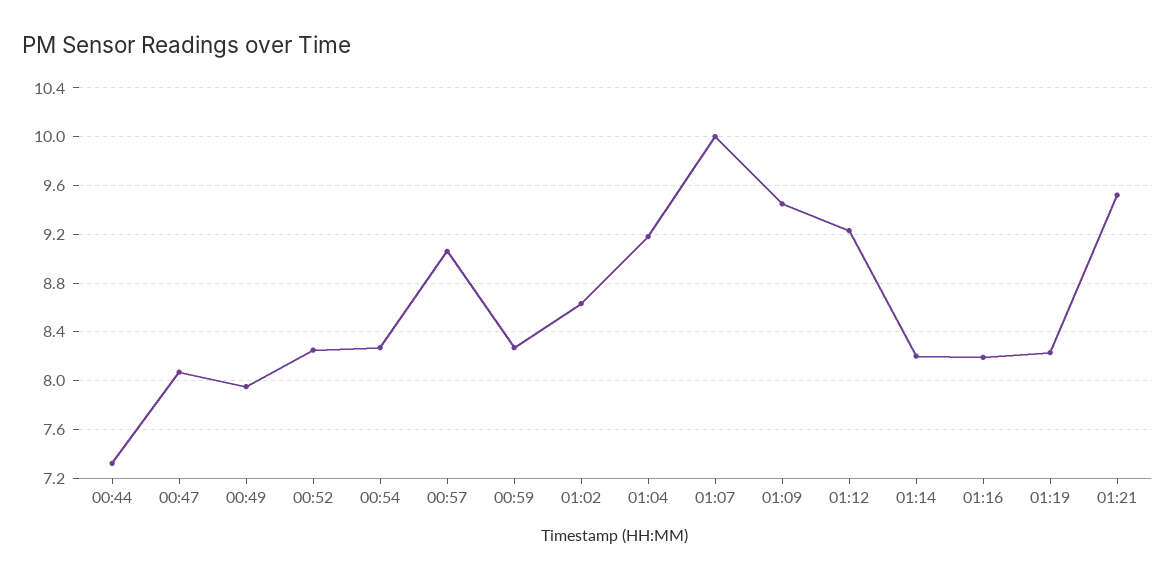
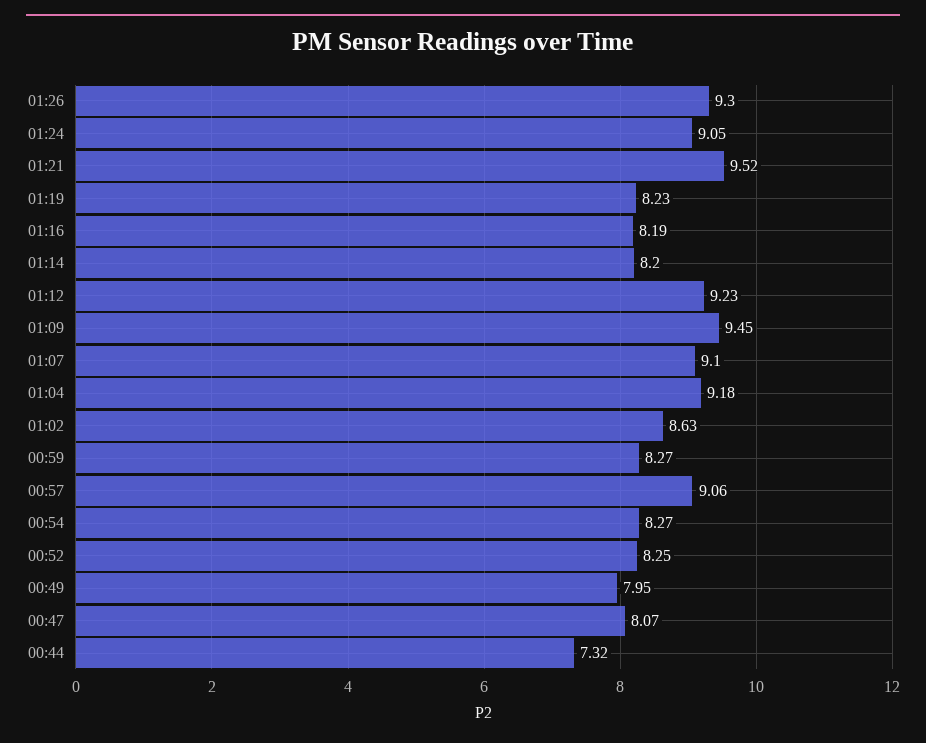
01:07: 10 -> 9.1
01:26: none -> 9.3
01:24: none -> 9.05

